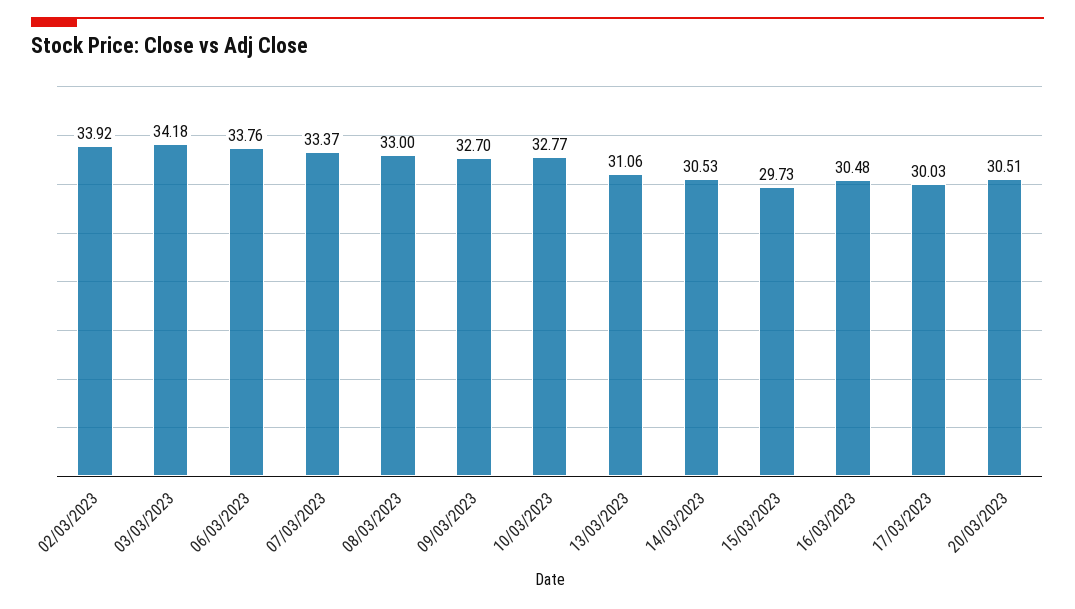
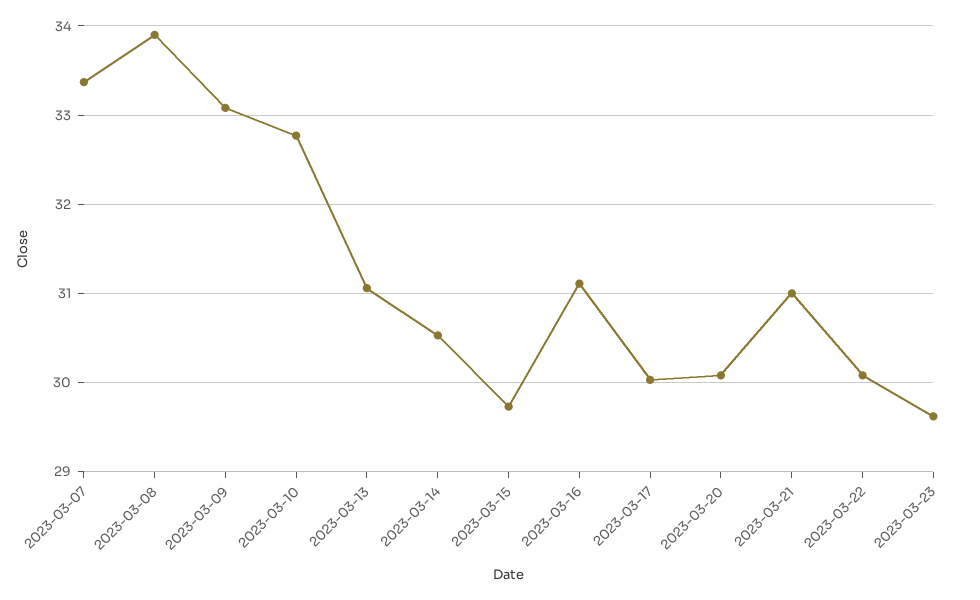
02/03/2023: 33.92 -> none
03/03/2023: 34.18 -> none
06/03/2023: 33.76 -> none
08/03/2023: 33 -> 33.9
09/03/2023: 32.7 -> 33.1
16/03/2023: 30.48 -> 31.1
20/03/2023: 30.51 -> 30.1
2023-03-21: none -> 31
2023-03-22: none -> 30.1
2023-03-23: none -> 29.6

